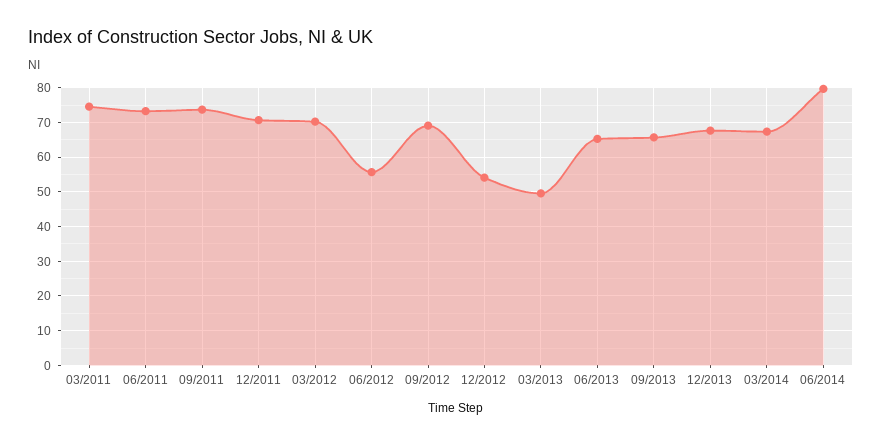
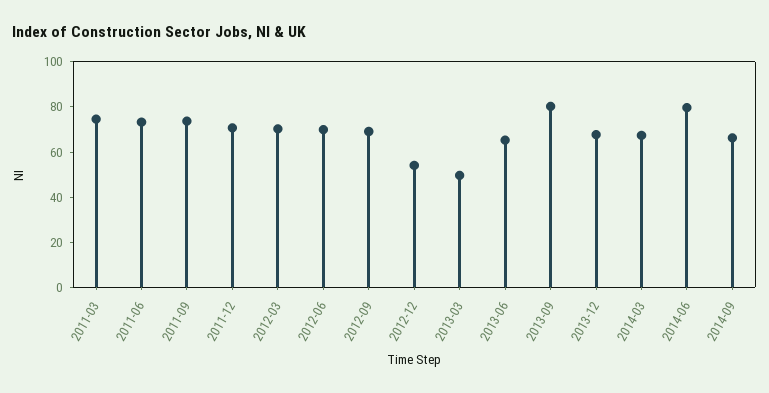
06/2012: 56 -> 70
09/2013: 66 -> 80
2014-09: none -> 65

